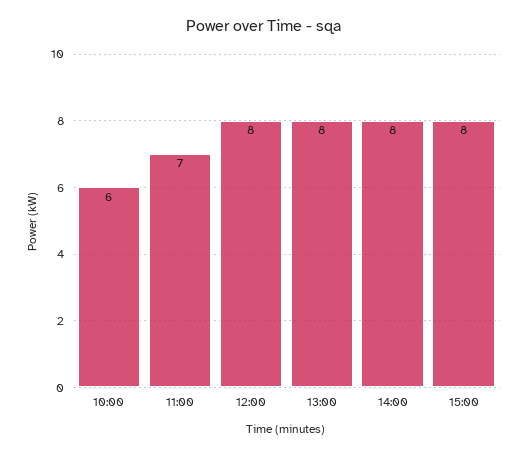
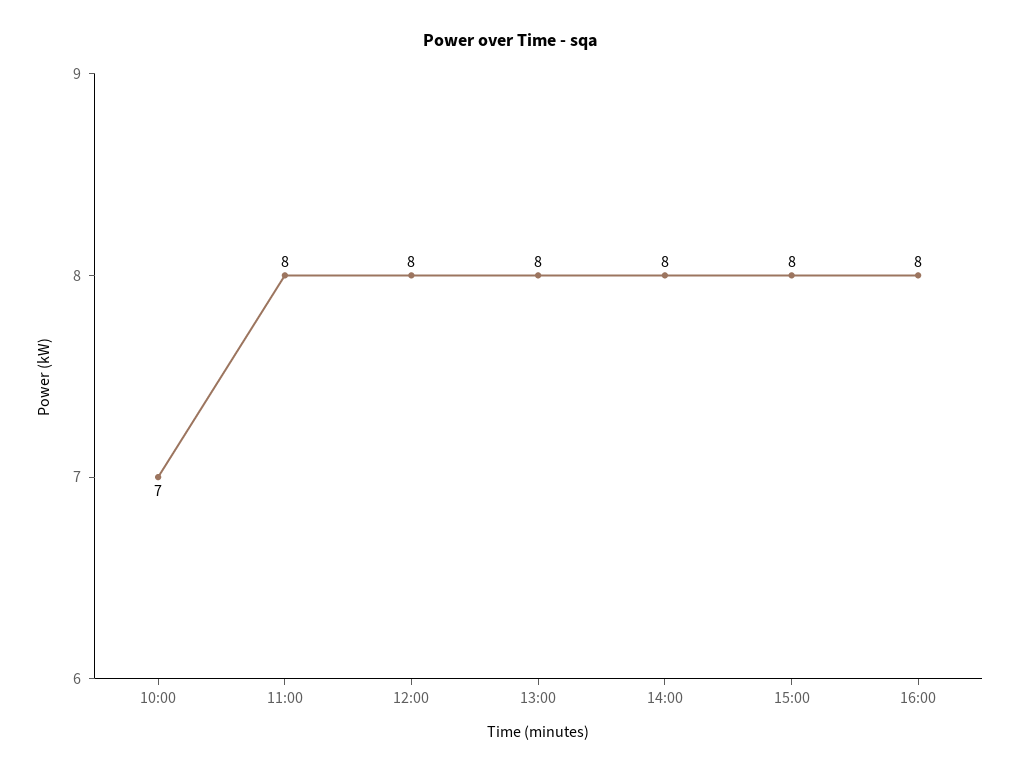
10:00: 6 -> 7
11:00: 7 -> 8
16:00: none -> 8

